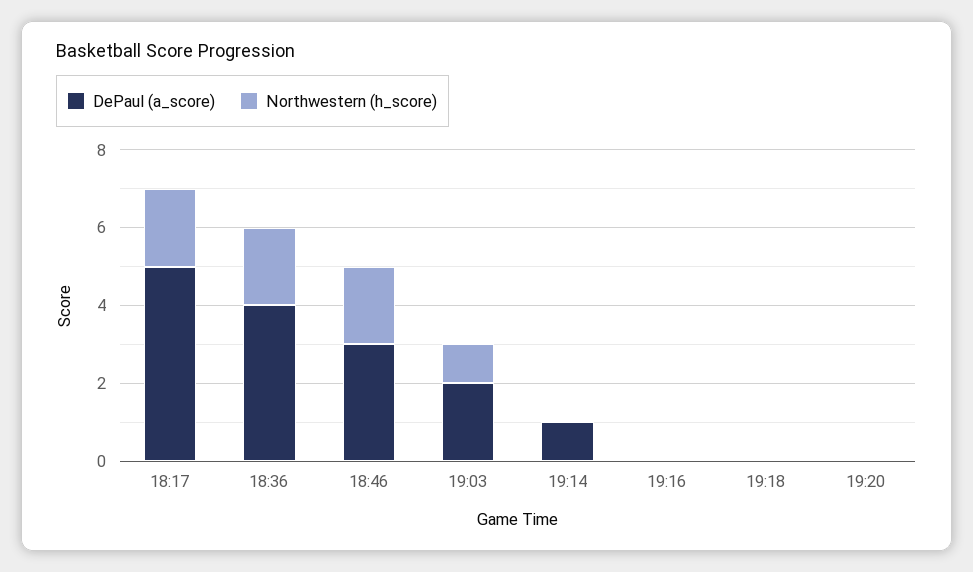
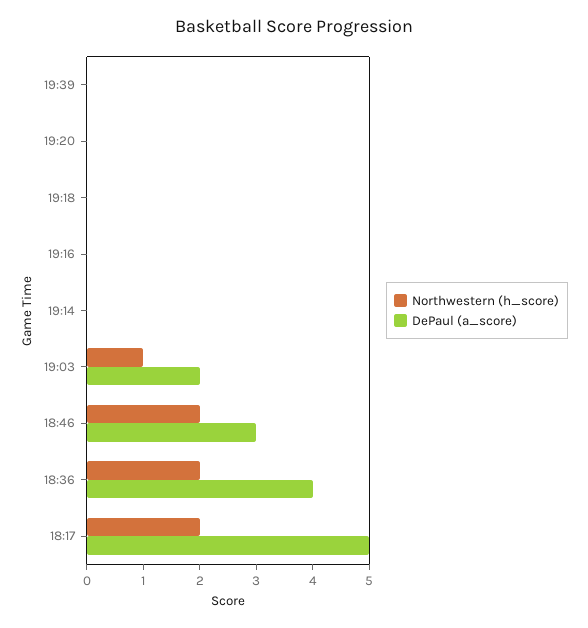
DePaul (a_score), 19:14: 1 -> 0
Northwestern (h_score), 19:39: none -> 0
DePaul (a_score), 19:39: none -> 0

